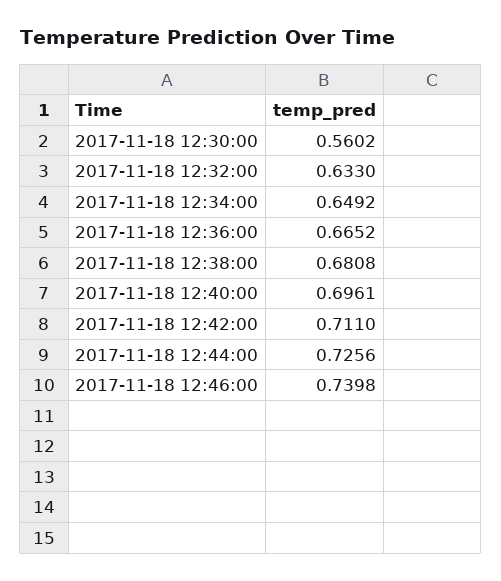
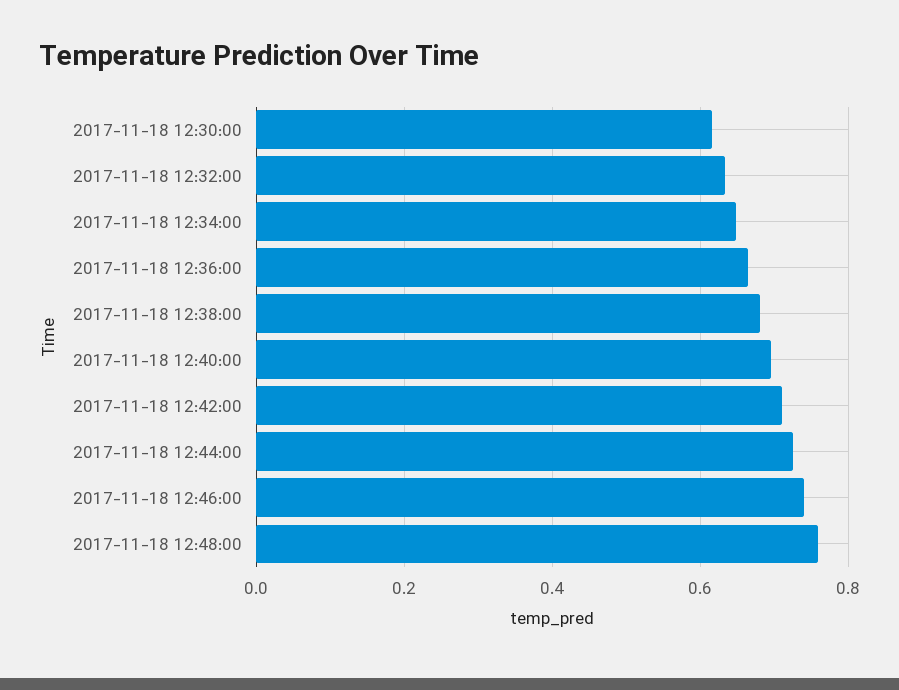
2017-11-18 12:30:00: 0.5602 -> 0.62
2017-11-18 12:48:00: none -> 0.76

